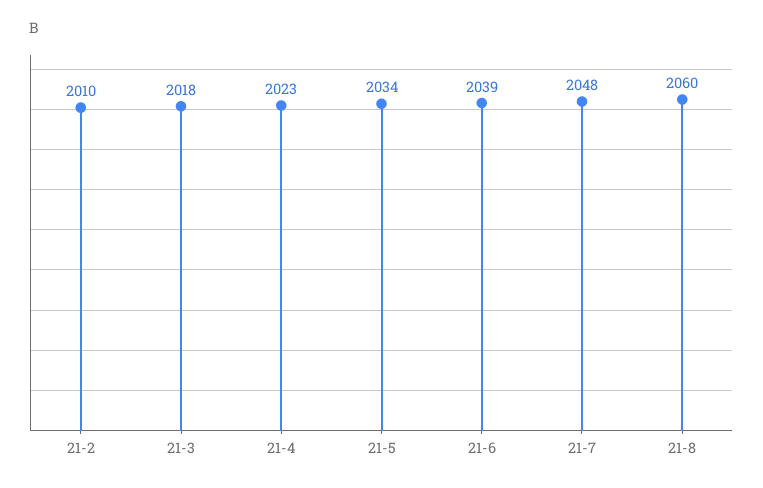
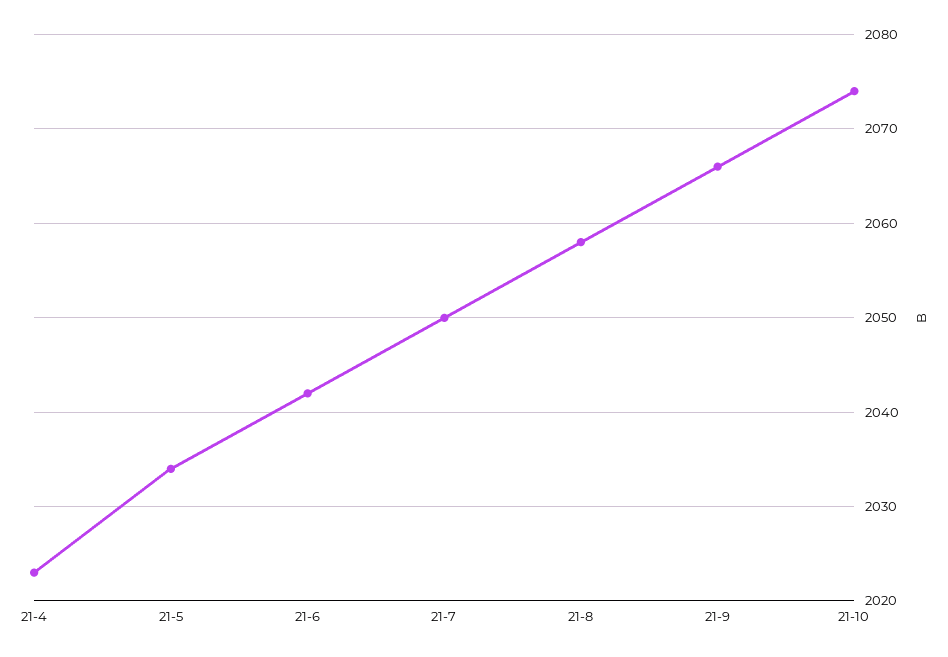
21-2: 2010 -> none
21-3: 2018 -> none
21-6: 2039 -> 2042
21-7: 2048 -> 2050
21-8: 2060 -> 2058
21-9: none -> 2066
21-10: none -> 2074

